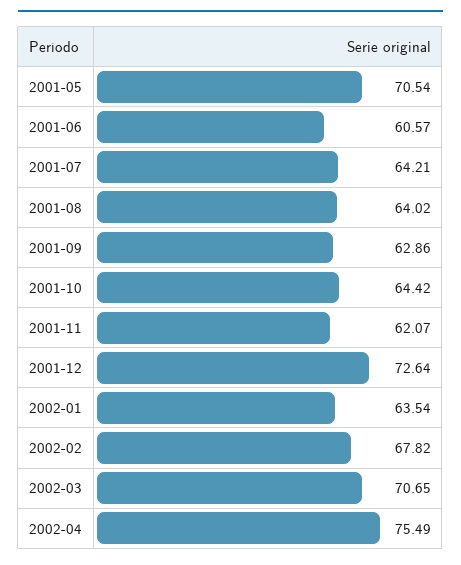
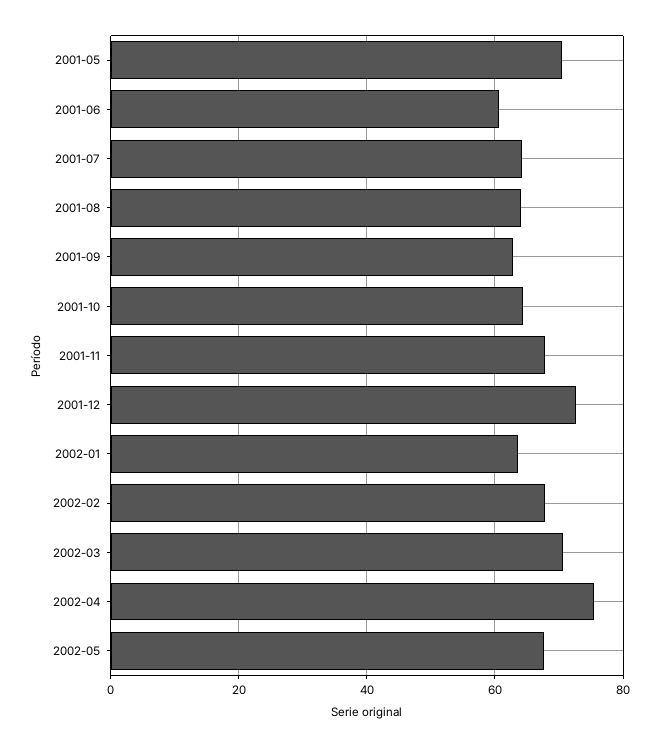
2001-11: 62.07 -> 68
2002-05: none -> 68

